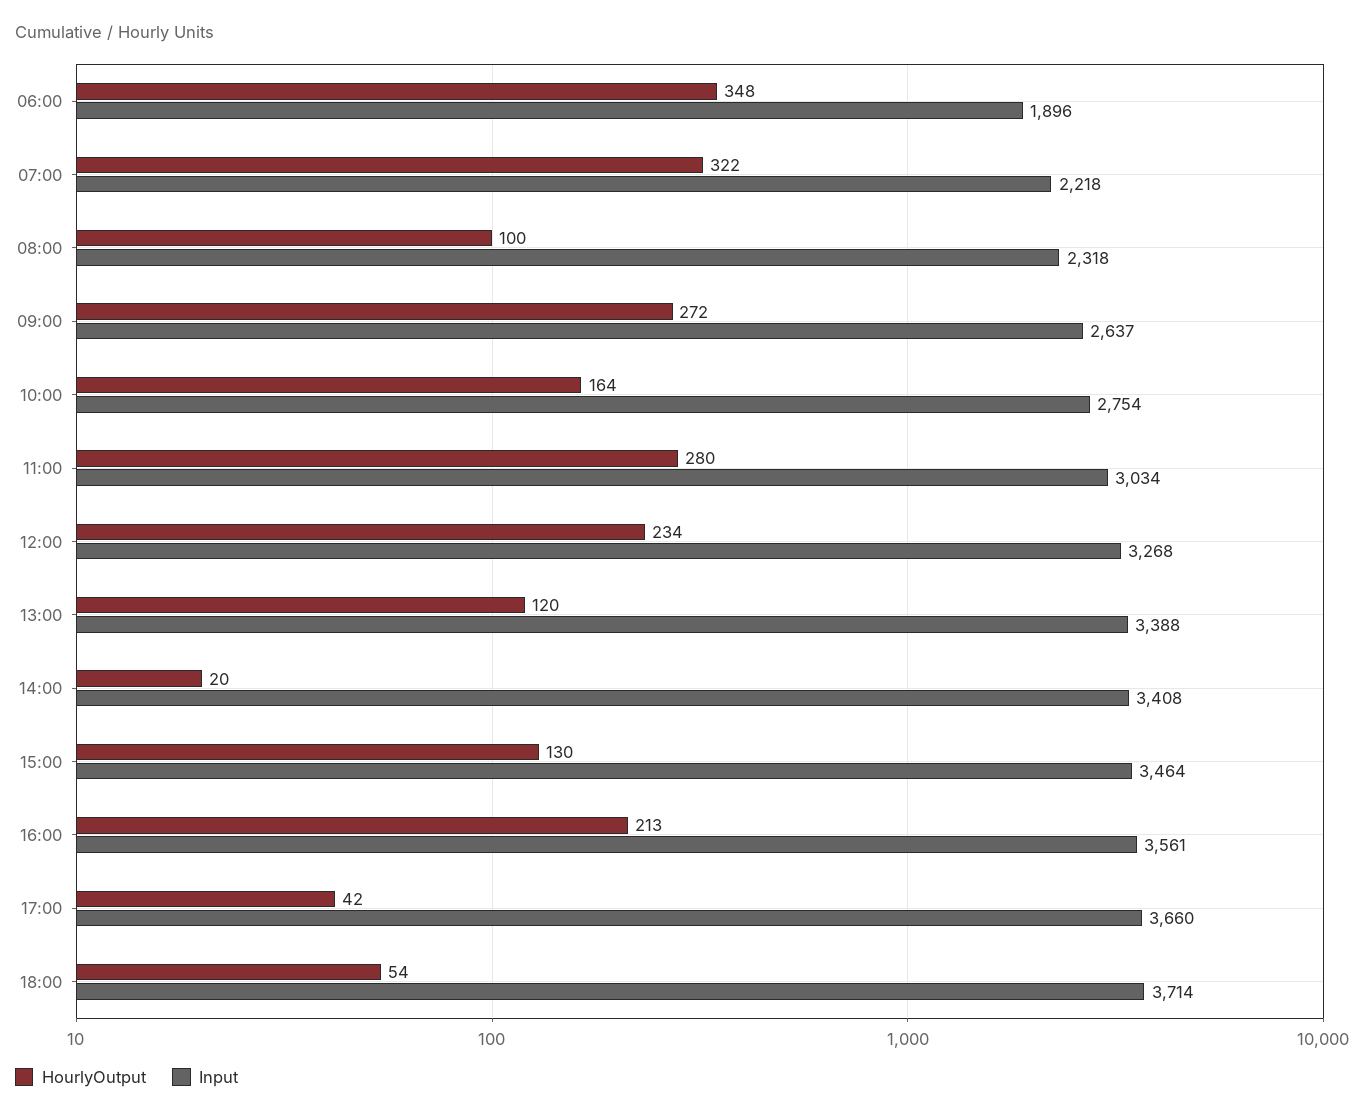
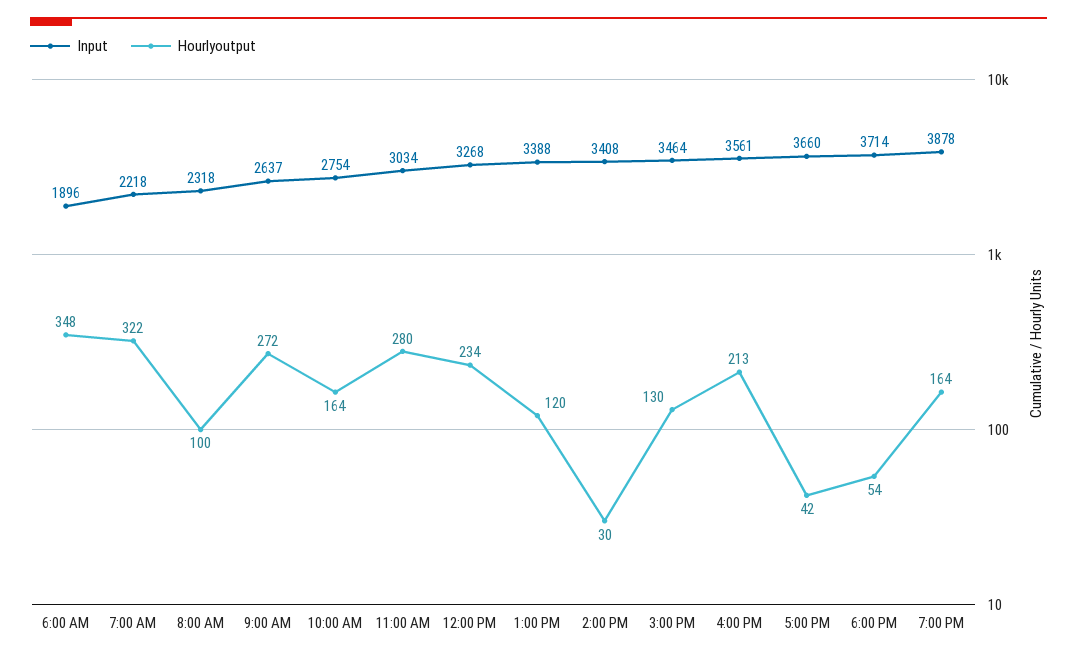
HourlyOutput, 14:00: 20 -> 30
Input, 7:00 PM: none -> 3878
HourlyOutput, 7:00 PM: none -> 164

